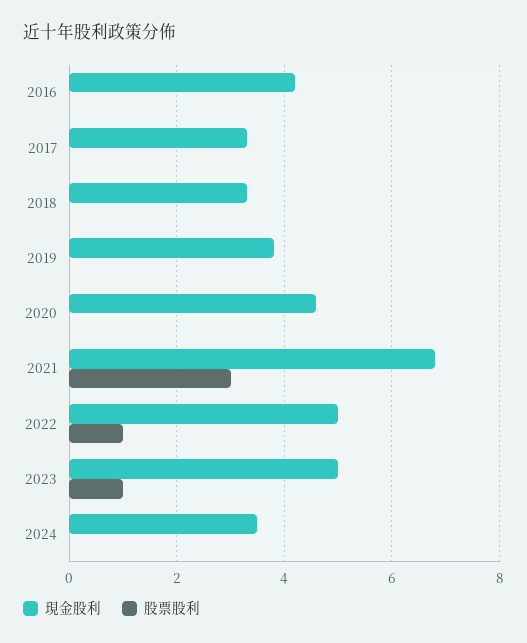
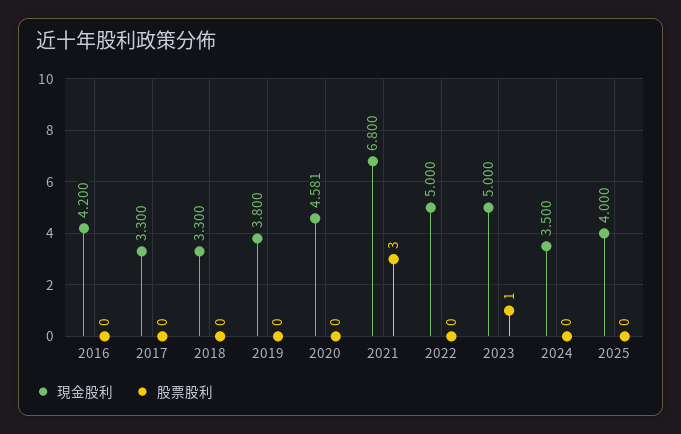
股票股利, 2022: 1 -> 0
現金股利, 2025: none -> 4
股票股利, 2025: none -> 0

